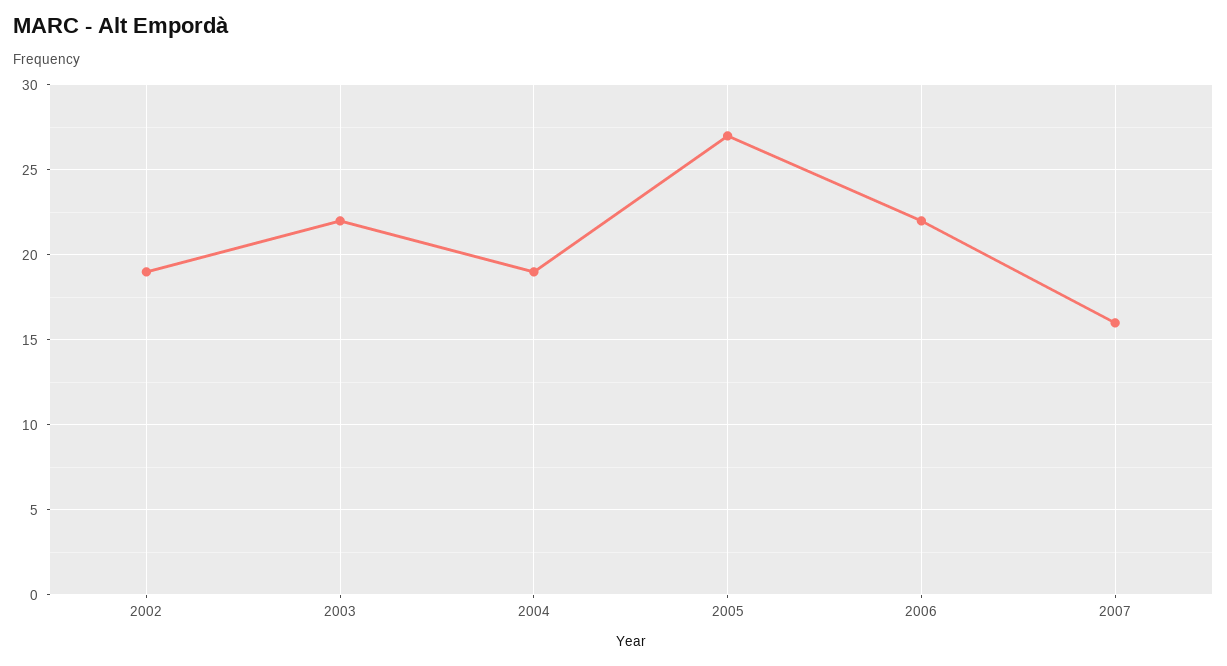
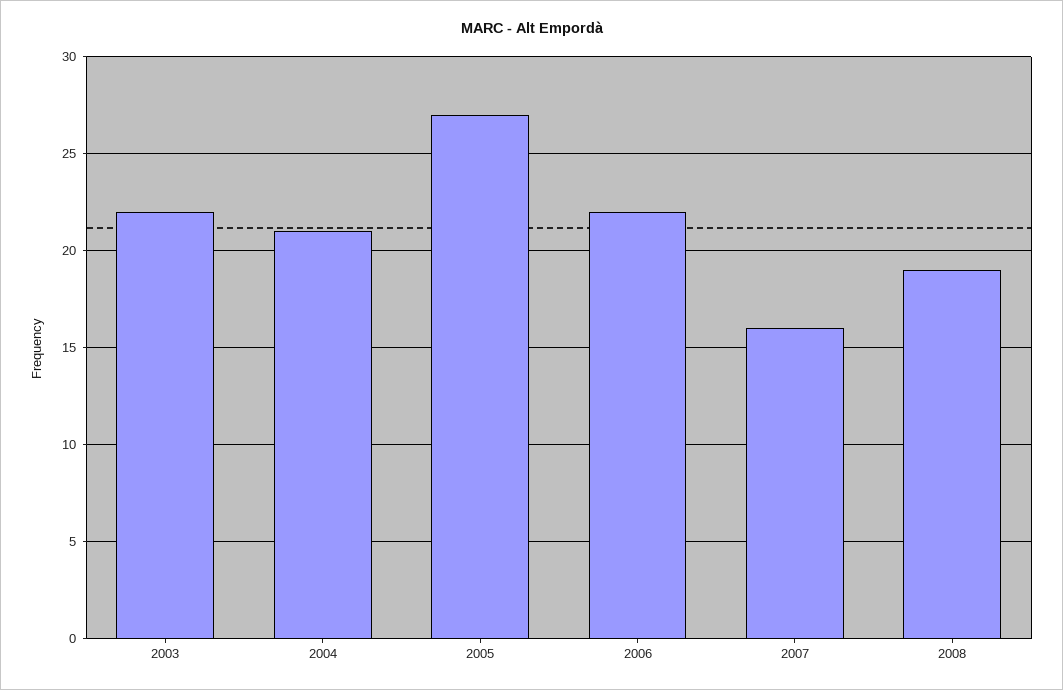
2002: 19 -> none
2004: 19 -> 21
2008: none -> 19

